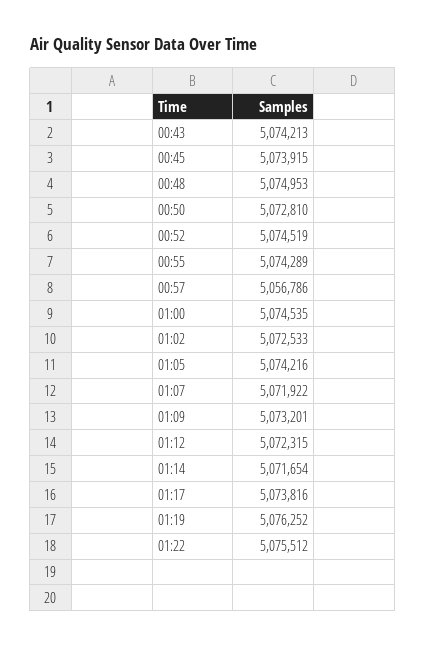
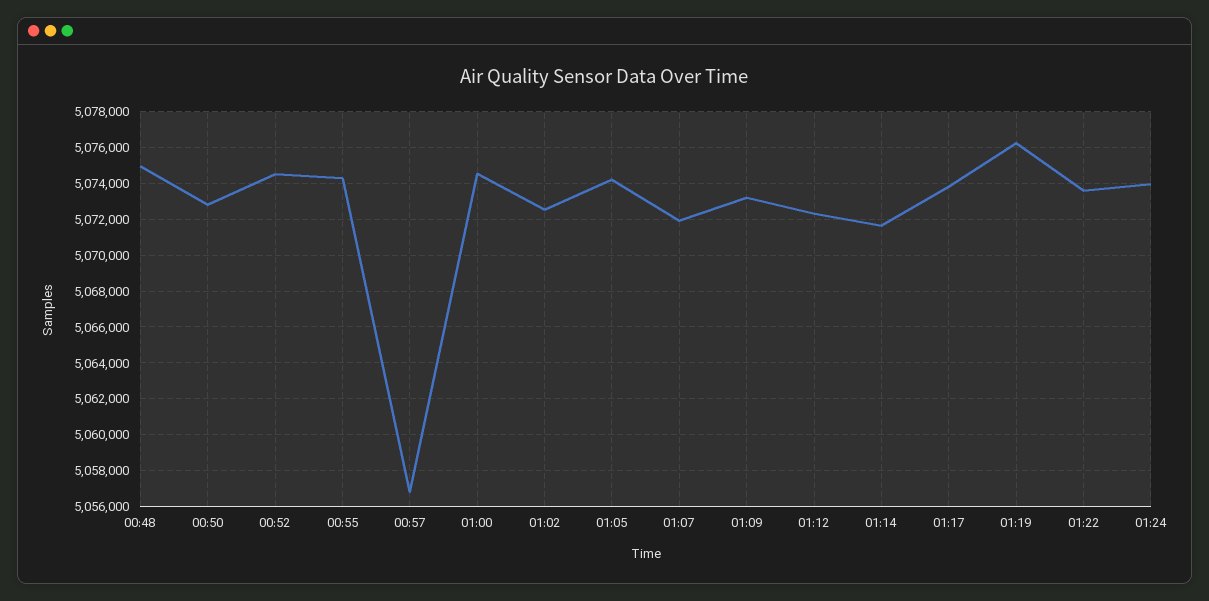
00:43: 5074213 -> none
00:45: 5073915 -> none
01:22: 5075512 -> 5073500
01:24: none -> 5074000

